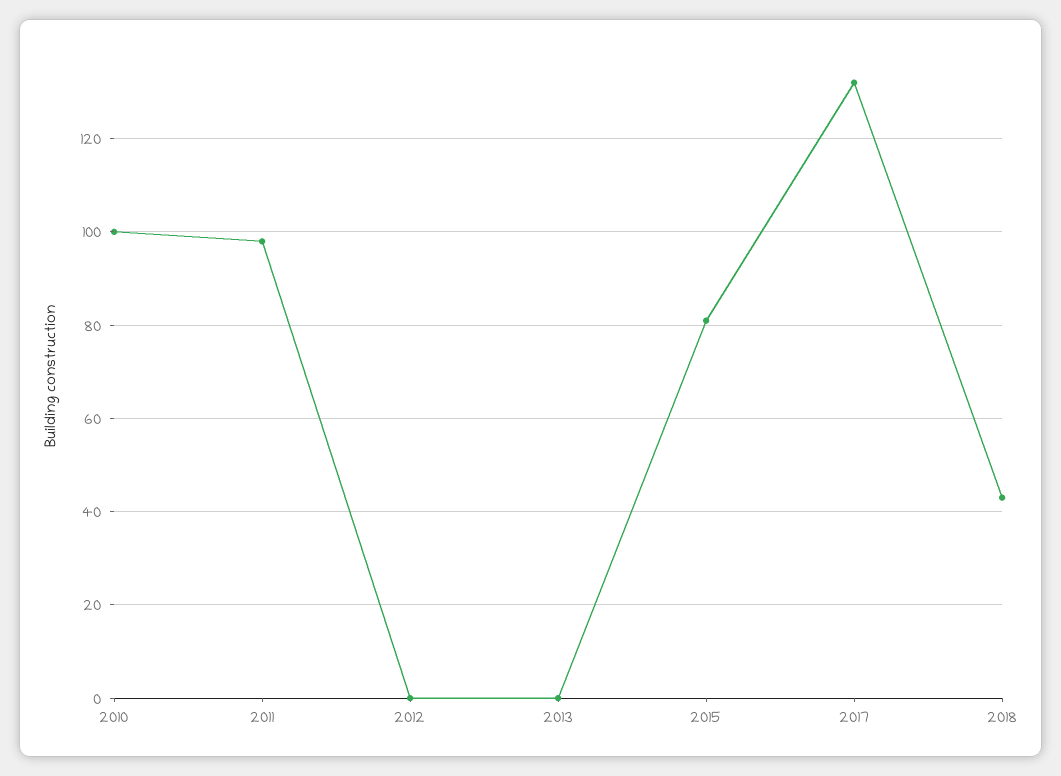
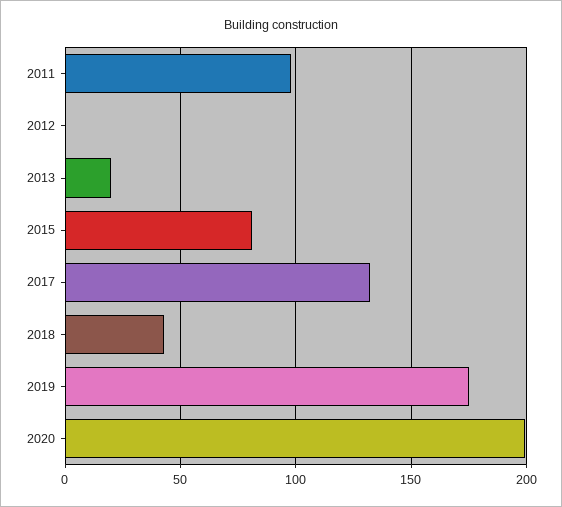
2010: 100 -> none
2013: 0 -> 20
2019: none -> 175
2020: none -> 200

